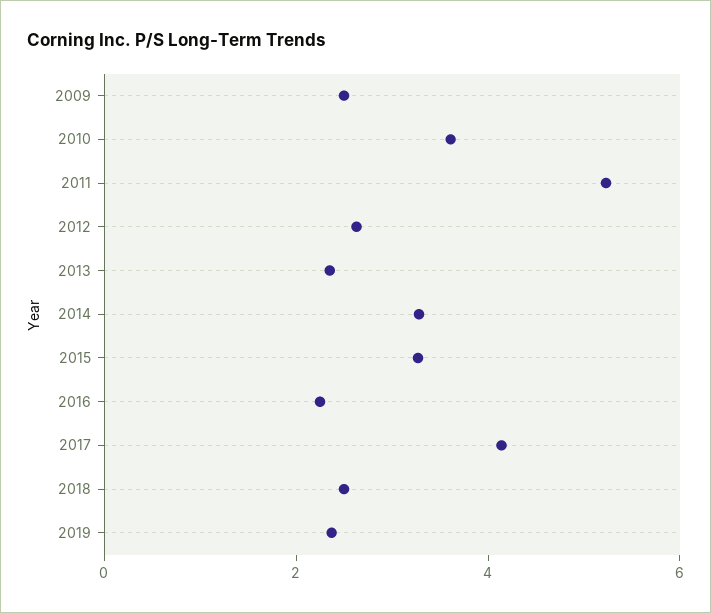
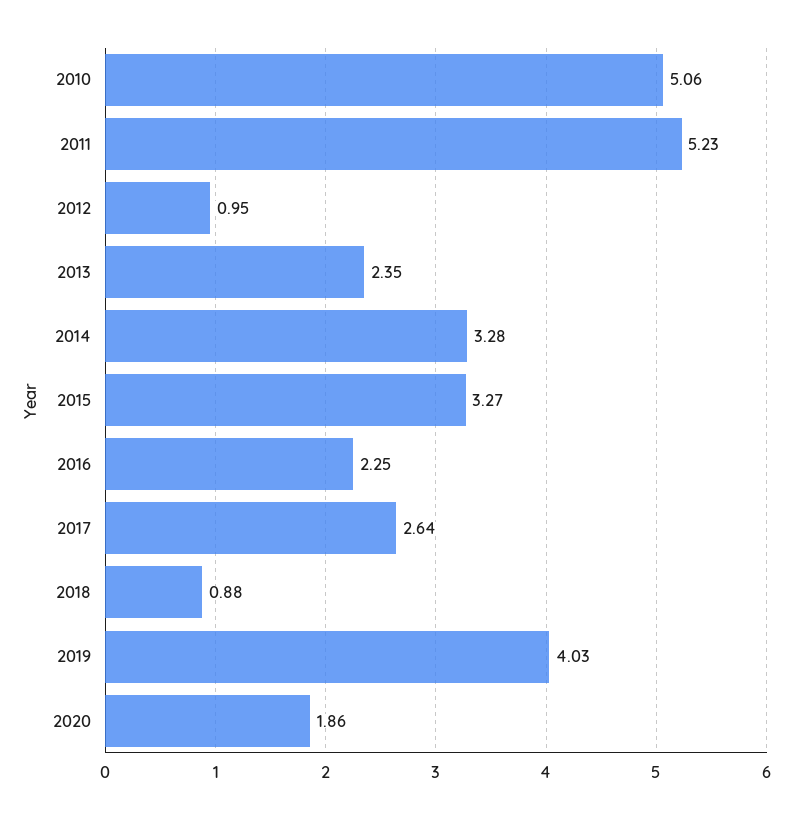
2009: 2.5 -> none
2010: 3.5 -> 5.06
2012: 2.5 -> 0.95
2017: 4 -> 2.64
2018: 2.5 -> 0.88
2019: 2.5 -> 4.03
2020: none -> 1.86

